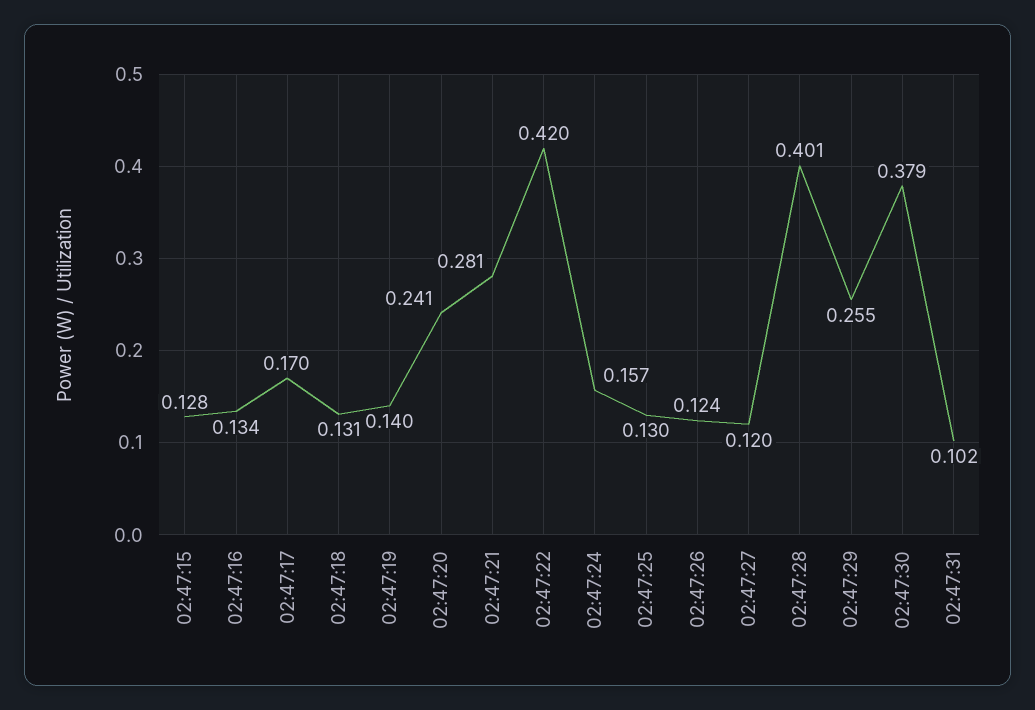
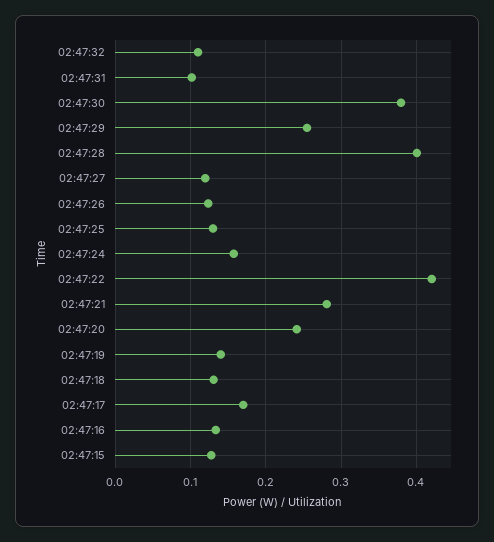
02:47:32: none -> 0.11

